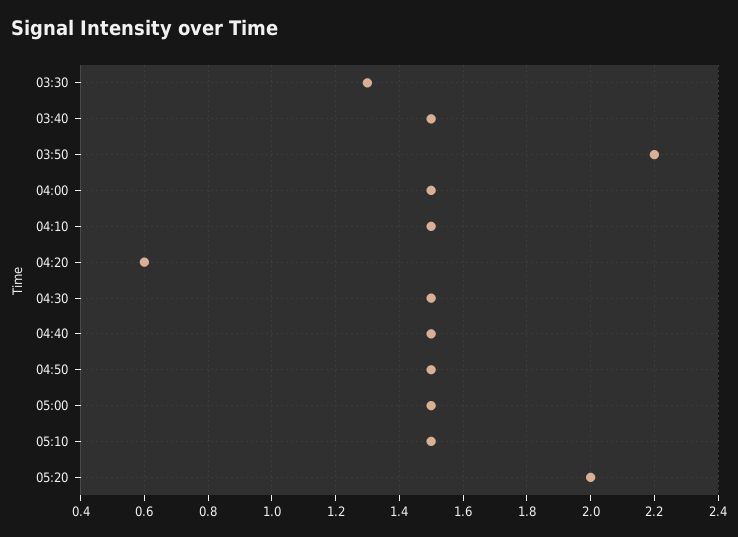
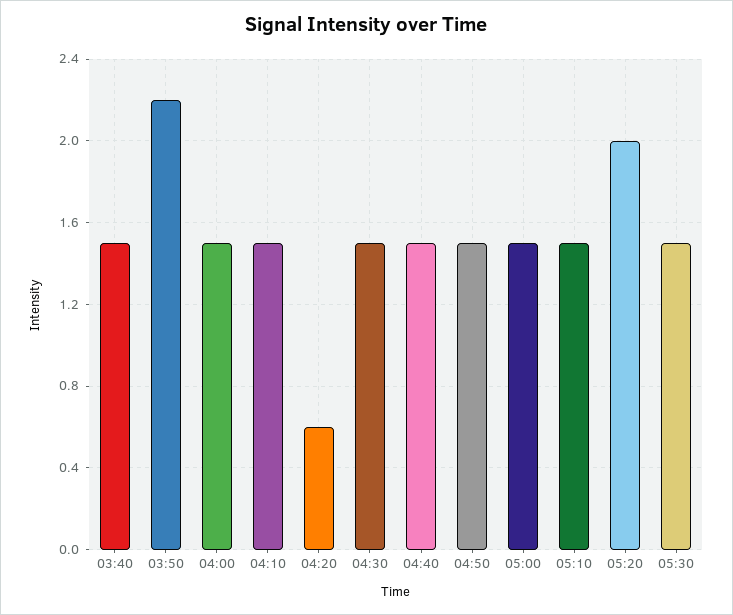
03:30: 1.3 -> none
05:30: none -> 1.5

